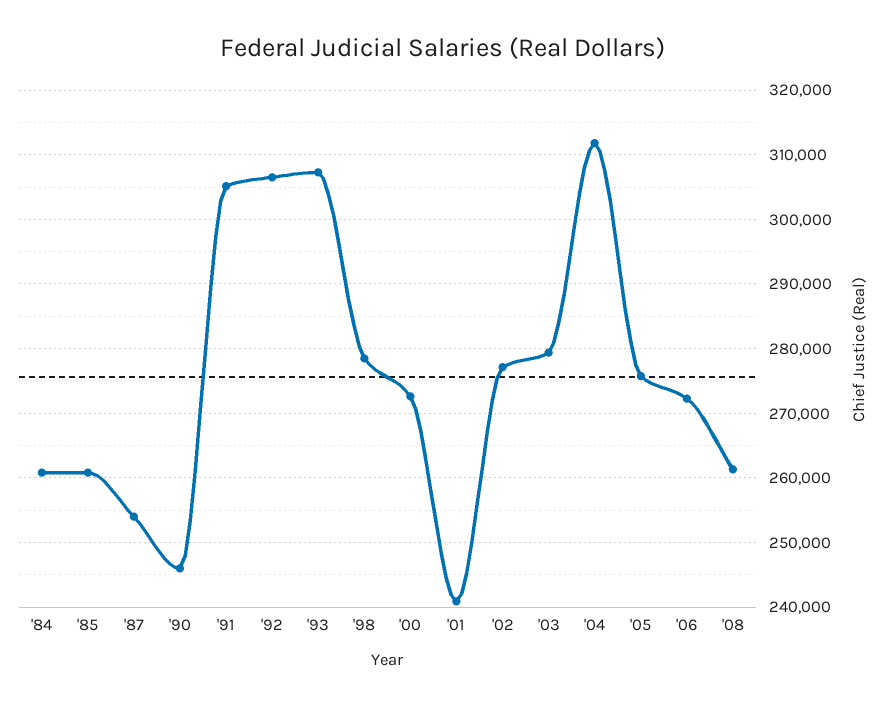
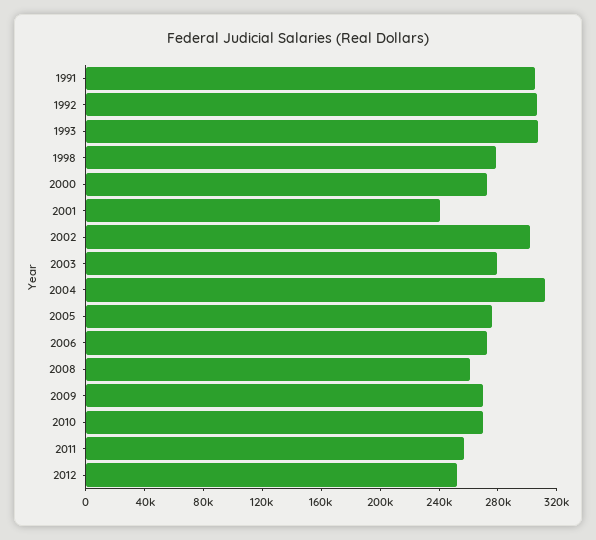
'84: 261000 -> none
'85: 261000 -> none
'87: 254000 -> none
'90: 246000 -> none
'02: 277000 -> 300000
2009: none -> 270000
2010: none -> 270000
2011: none -> 260000
2012: none -> 250000

